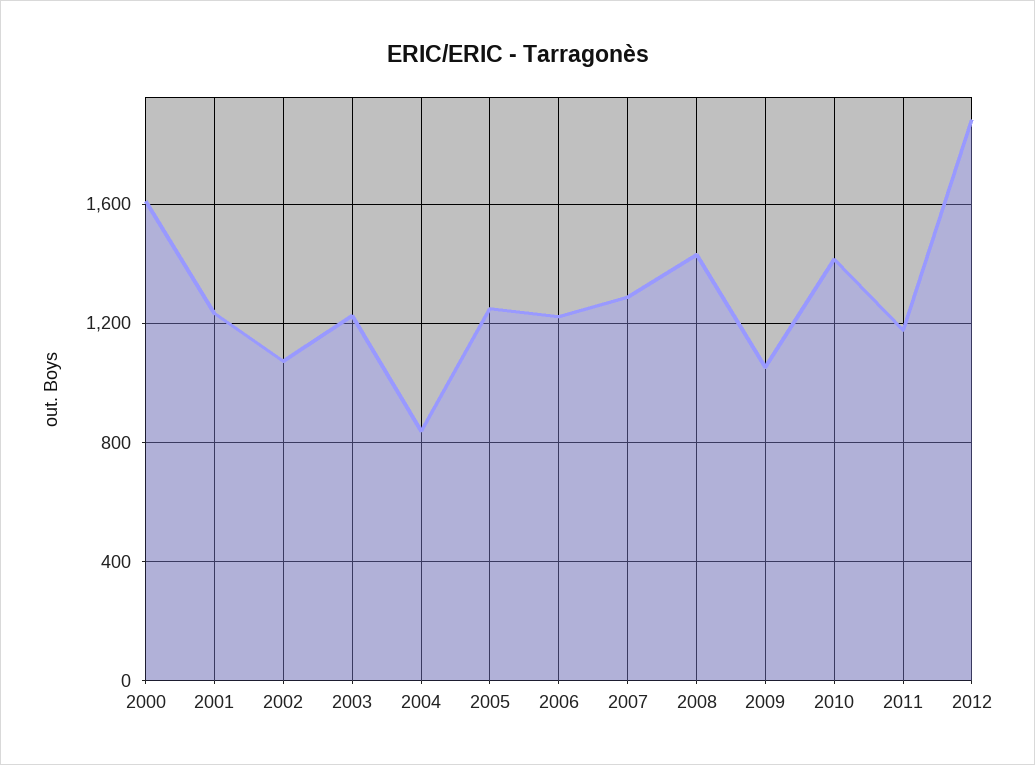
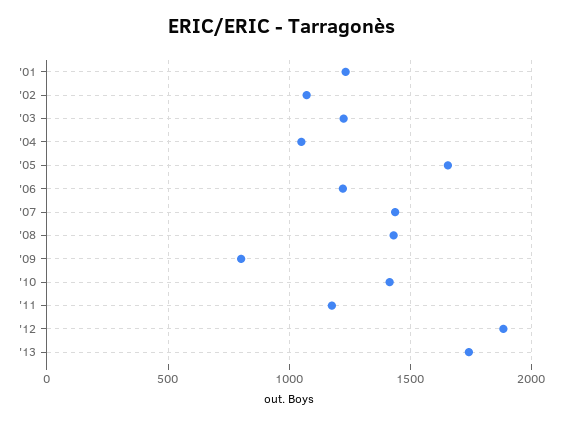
2000: 1600 -> none
2004: 850 -> 1050
2005: 1250 -> 1650
2007: 1300 -> 1450
2009: 1050 -> 800
'13: none -> 1750

